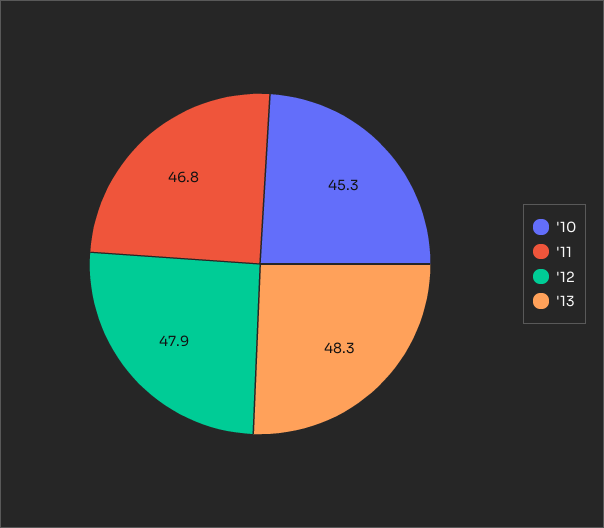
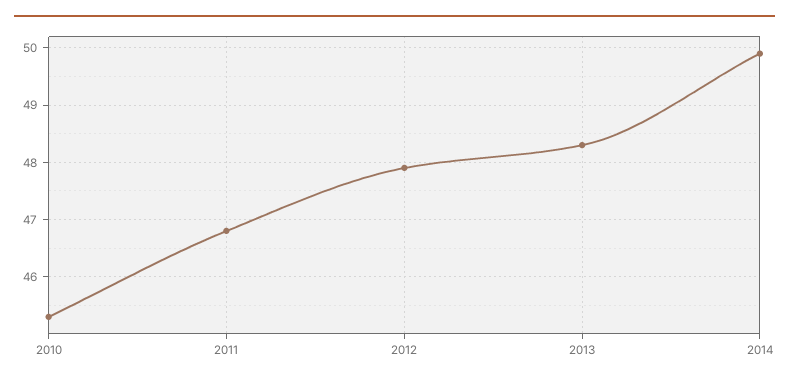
2014: none -> 50

